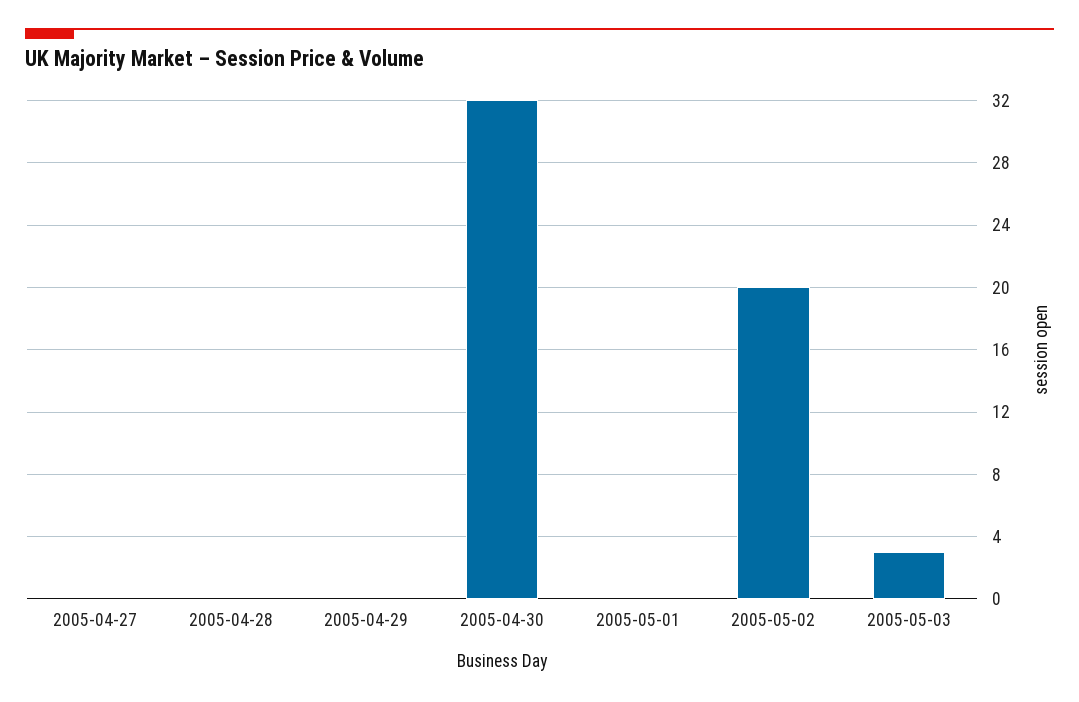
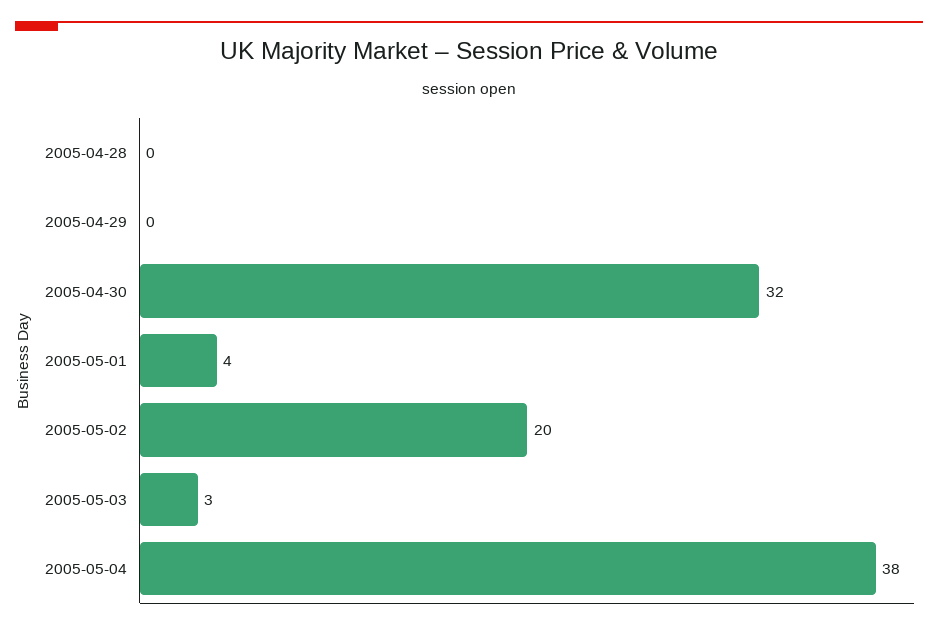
2005-04-27: 0 -> none
2005-05-01: 0 -> 4
2005-05-04: none -> 38

